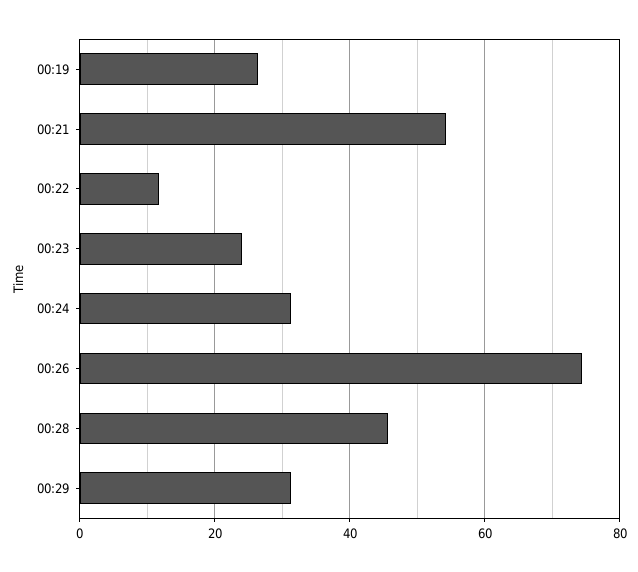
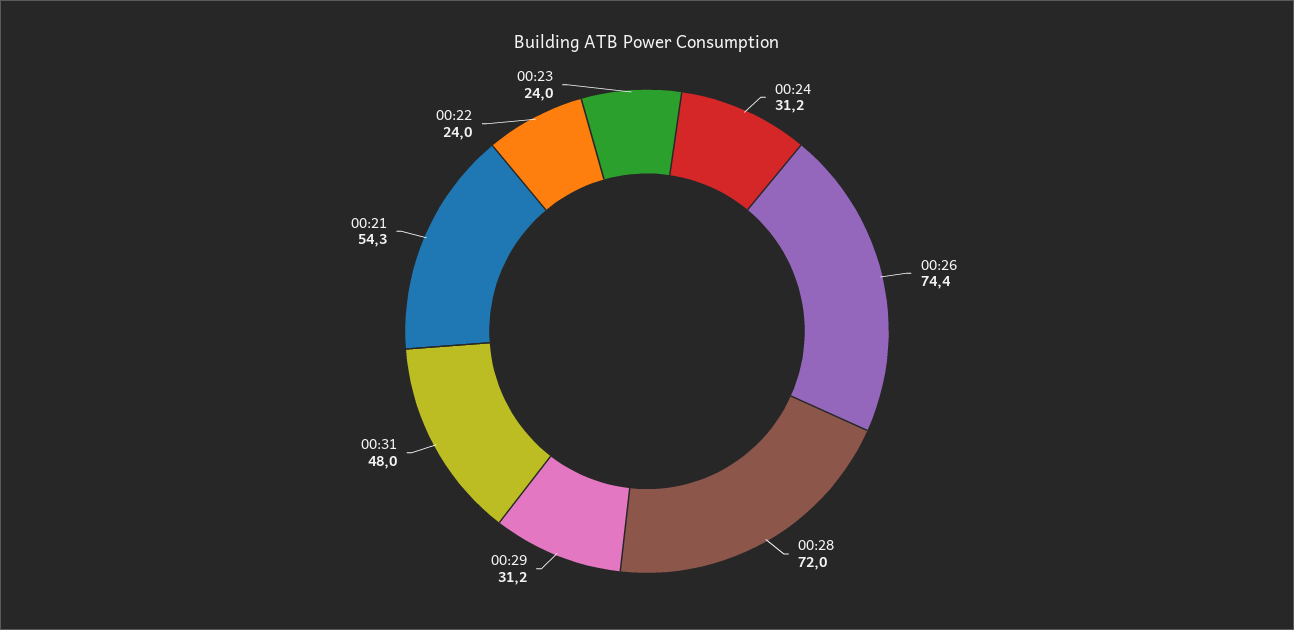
00:19: 26 -> none
00:22: 12 -> 24
00:28: 46 -> 72
00:31: none -> 48

